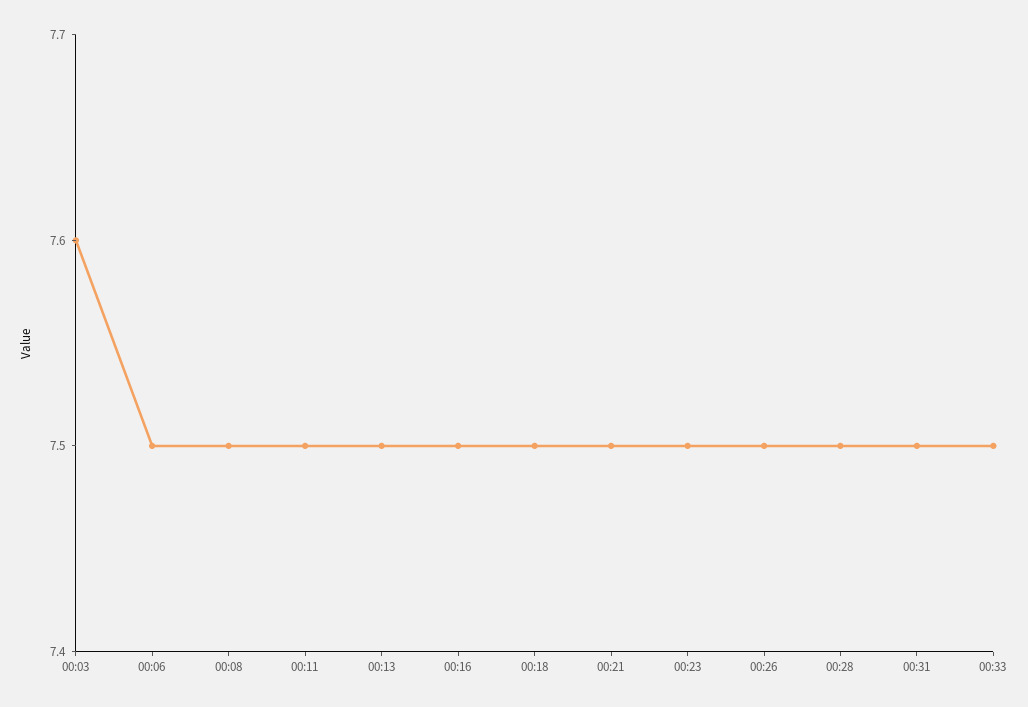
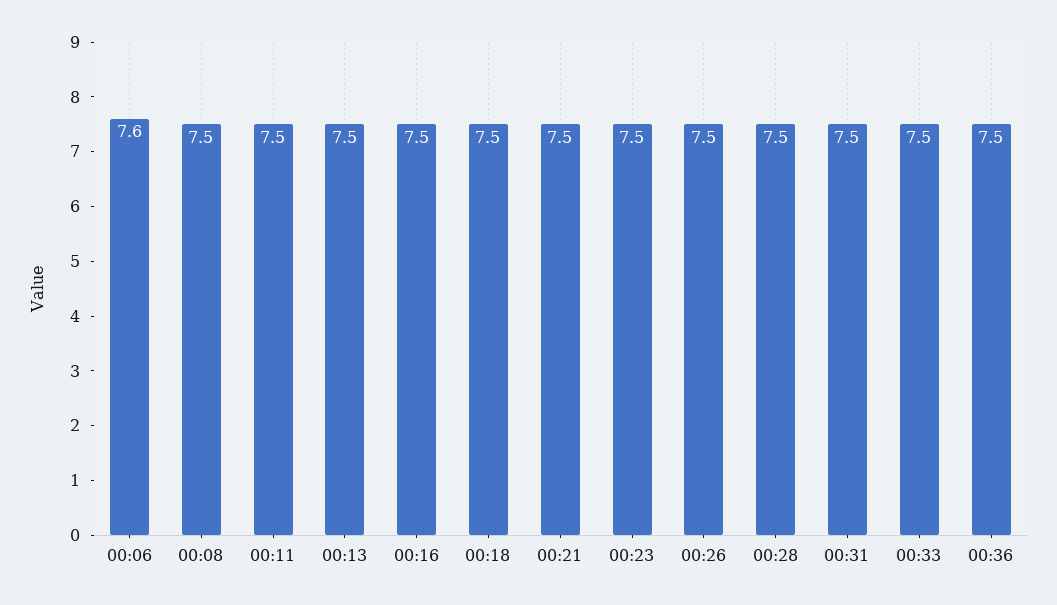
00:03: 7.6 -> none
00:06: 7.5 -> 7.6
00:36: none -> 7.5

